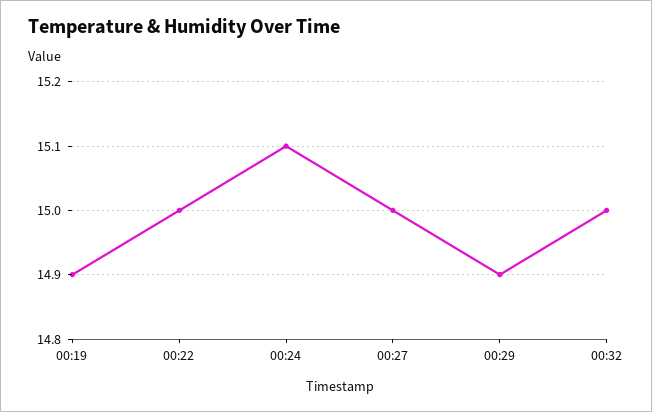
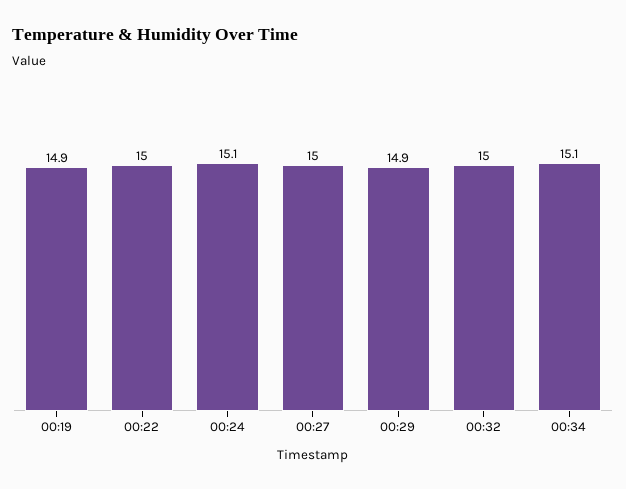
00:34: none -> 15.1

